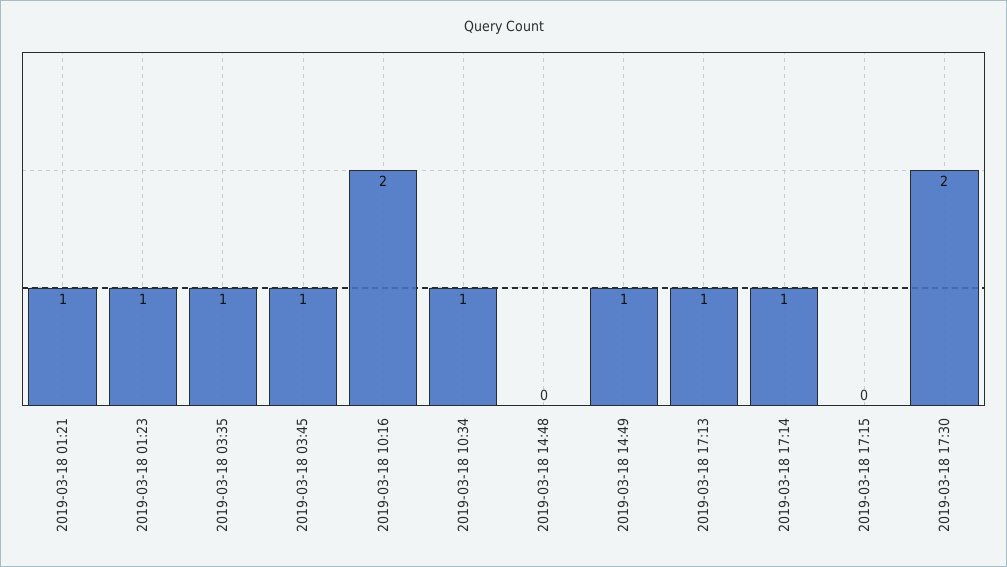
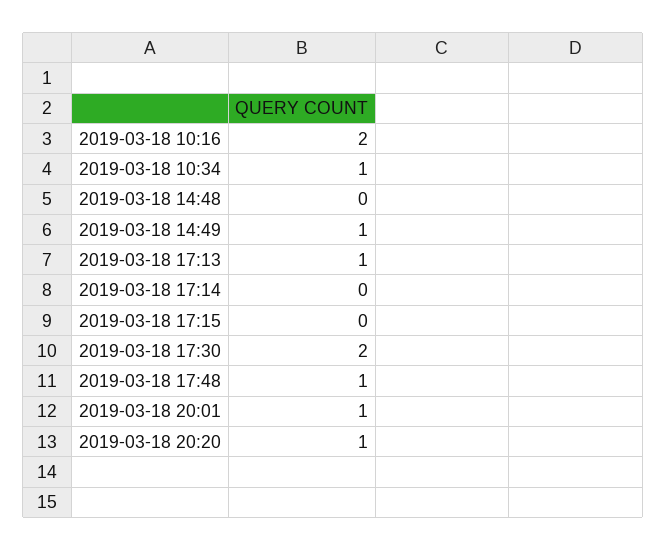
2019-03-18 01:21: 1 -> none
2019-03-18 01:23: 1 -> none
2019-03-18 03:35: 1 -> none
2019-03-18 03:45: 1 -> none
2019-03-18 17:14: 1 -> 0
2019-03-18 17:48: none -> 1
2019-03-18 20:01: none -> 1
2019-03-18 20:20: none -> 1

